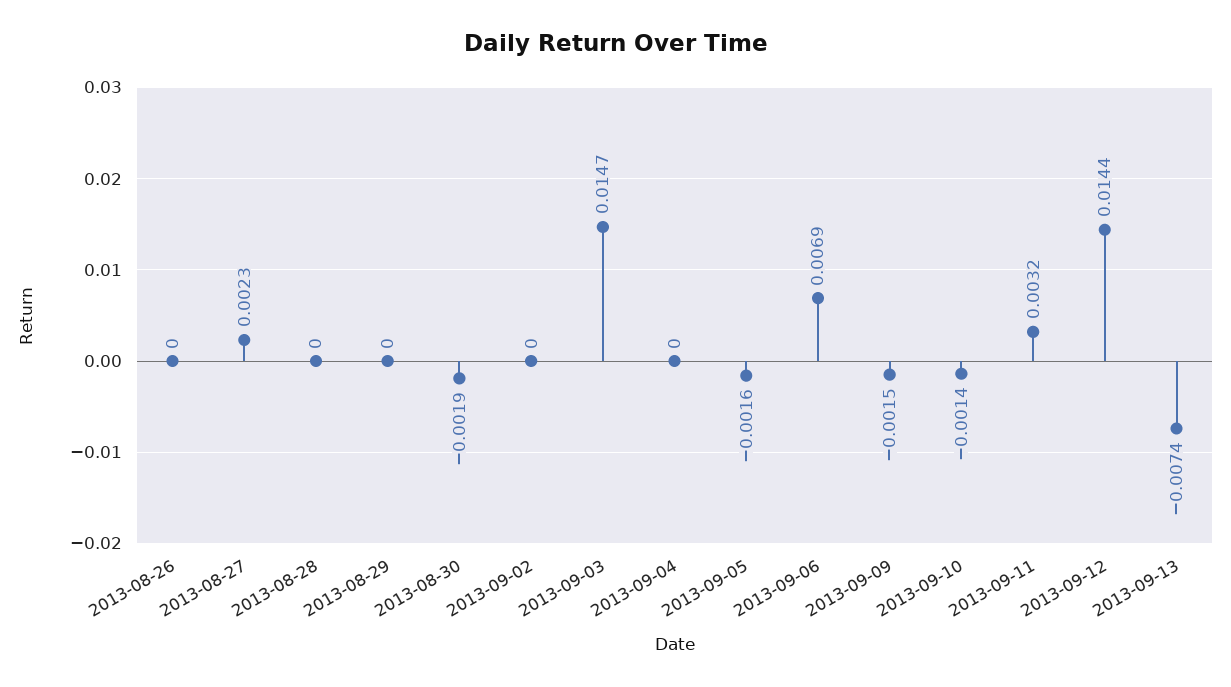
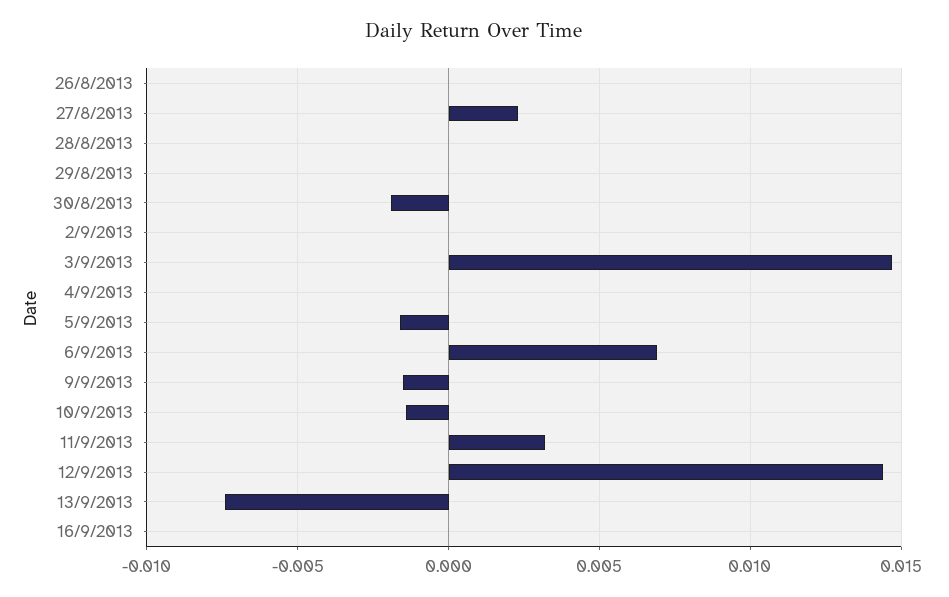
16/9/2013: none -> 0

